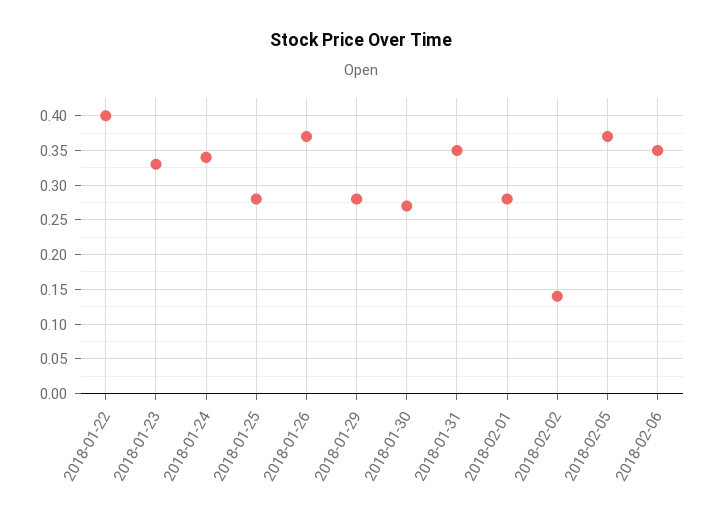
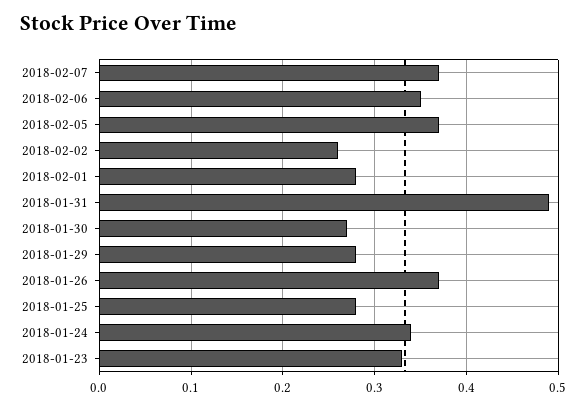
2018-01-22: 0.4 -> none
2018-01-31: 0.35 -> 0.49
2018-02-02: 0.14 -> 0.26
2018-02-07: none -> 0.37

